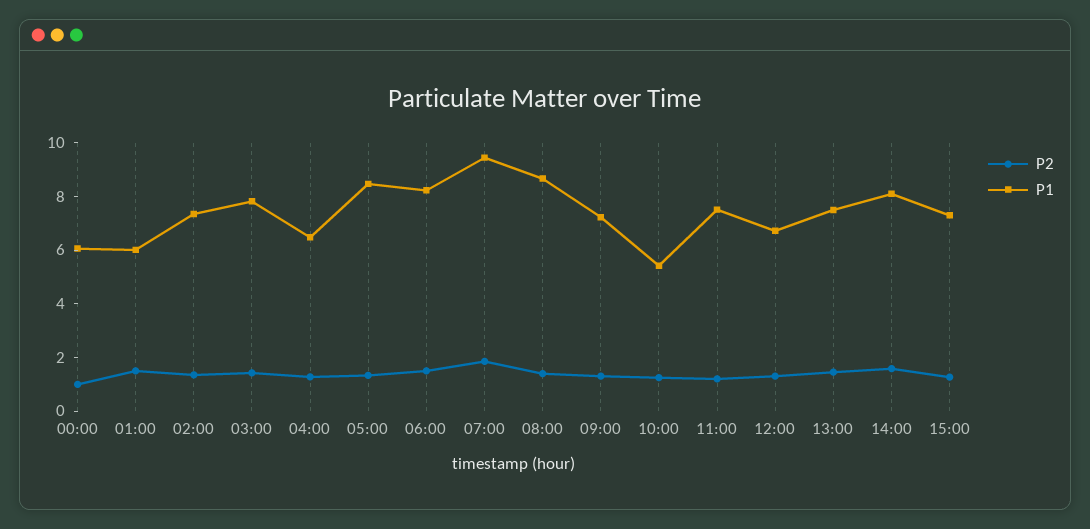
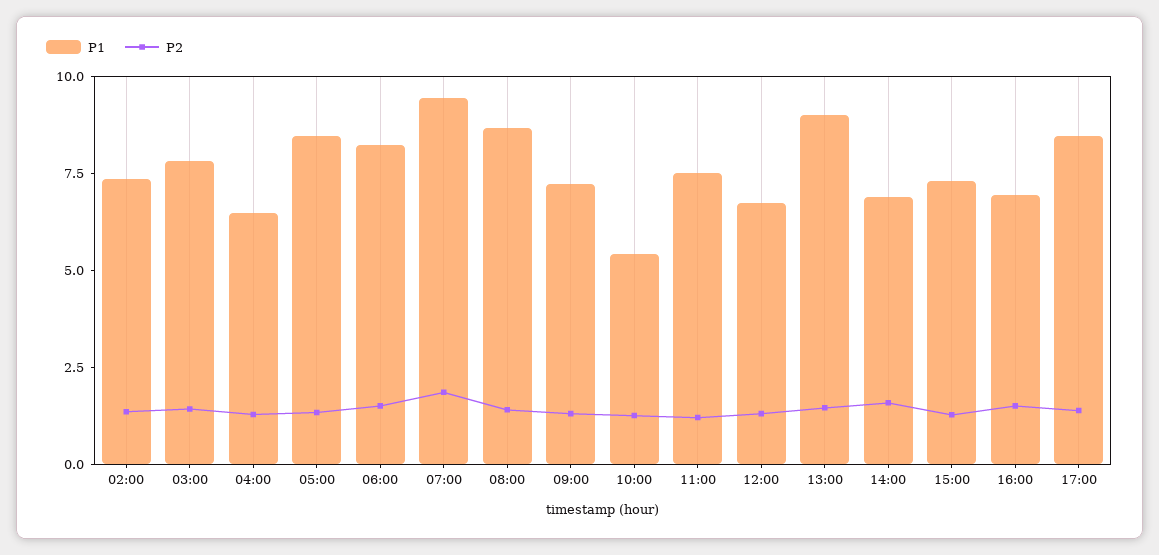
P2, 00:00: 1 -> none
P1, 00:00: 6 -> none
P2, 01:00: 1.5 -> none
P1, 01:00: 6 -> none
P1, 13:00: 7.5 -> 9
P1, 14:00: 8 -> 7
P1, 16:00: none -> 7
P2, 16:00: none -> 1.5
P1, 17:00: none -> 8.5
P2, 17:00: none -> 1.5

